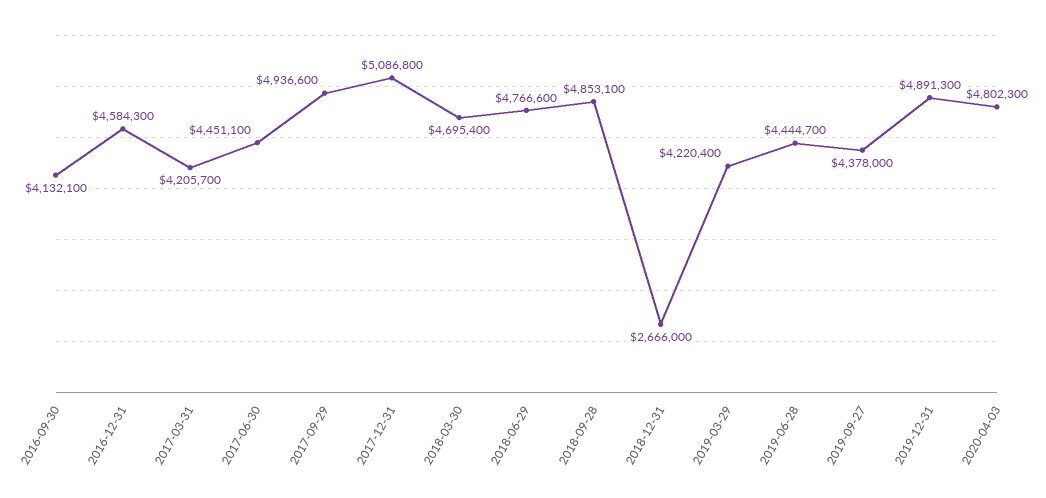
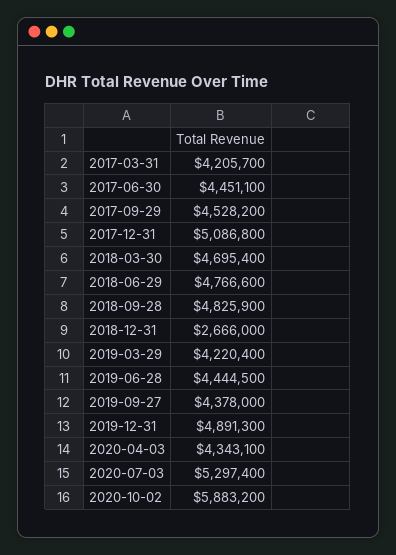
2016-09-30: 4132100 -> none
2016-12-31: 4584300 -> none
2017-09-29: 4936600 -> 4528200
2018-09-28: 4853100 -> 4825900
2019-06-28: 4444700 -> 4444500
2020-04-03: 4802300 -> 4343100
2020-07-03: none -> 5297400
2020-10-02: none -> 5883200

